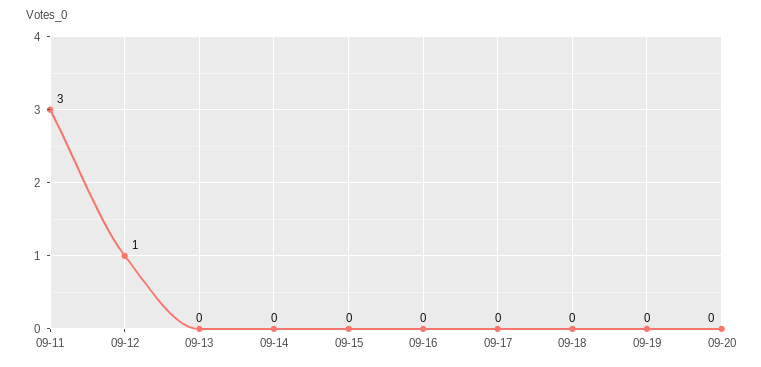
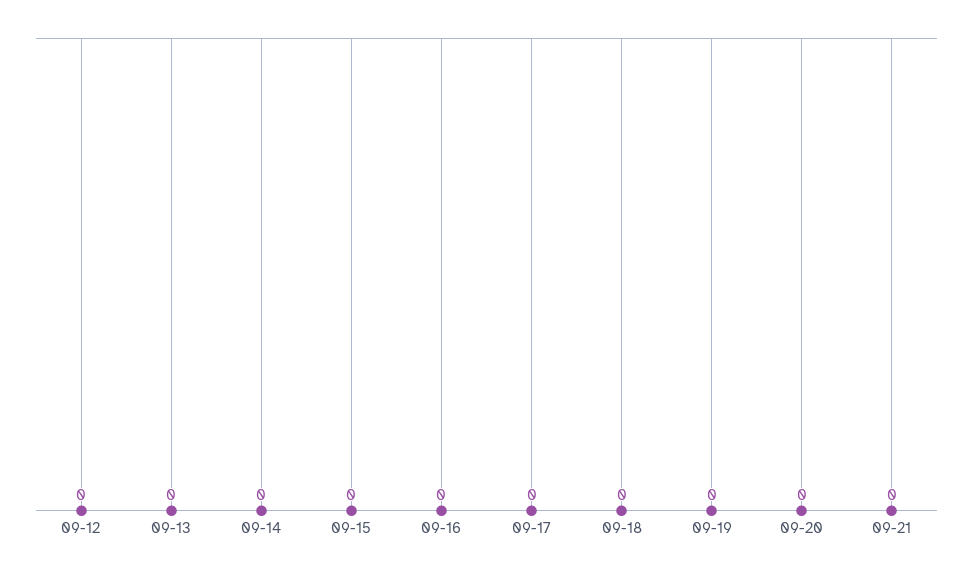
09-11: 3 -> none
09-12: 1 -> 0
09-21: none -> 0

